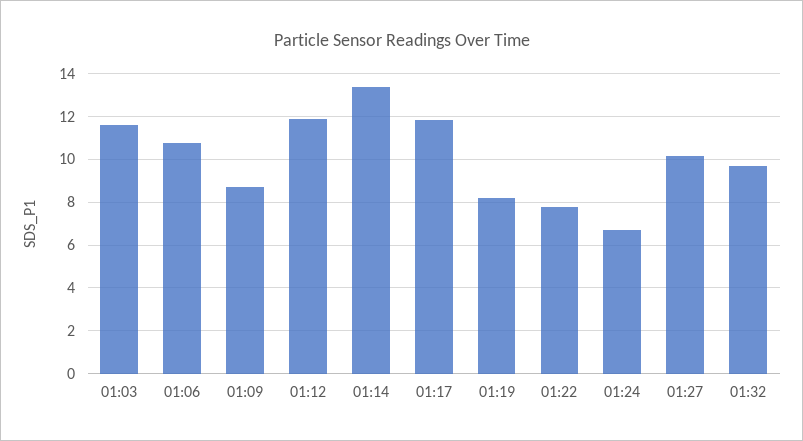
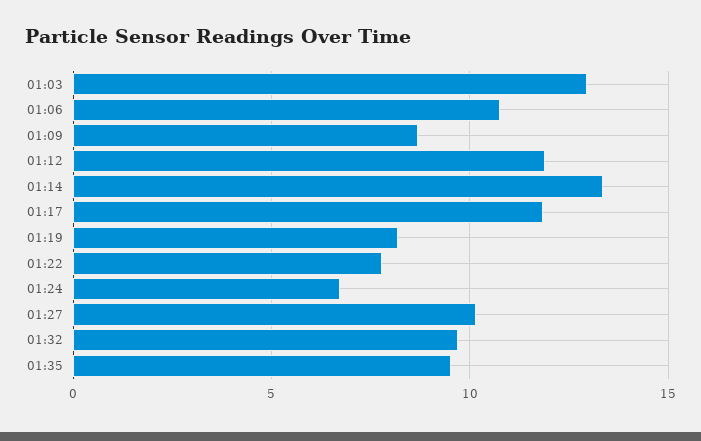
01:03: 11.5 -> 13
01:35: none -> 9.5

